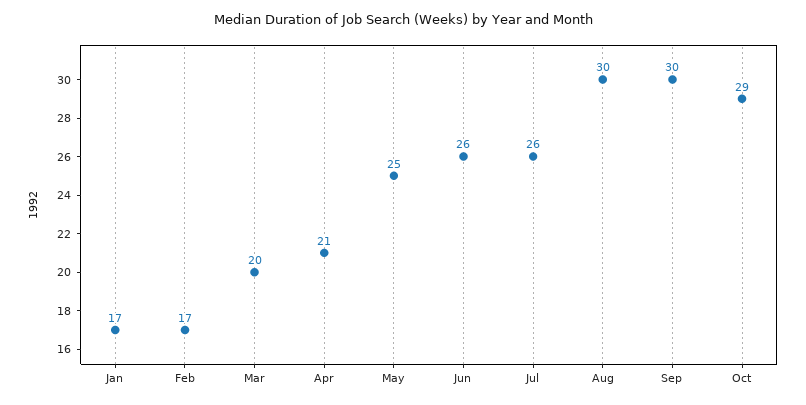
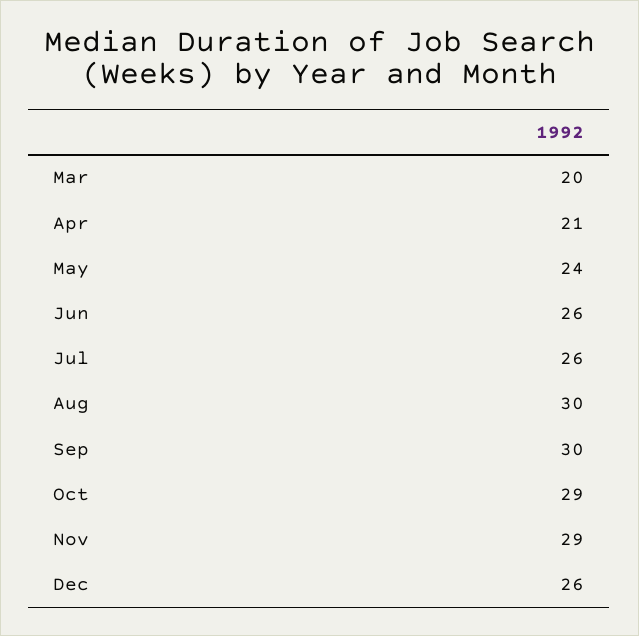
Jan: 17 -> none
Feb: 17 -> none
May: 25 -> 24
Nov: none -> 29
Dec: none -> 26

